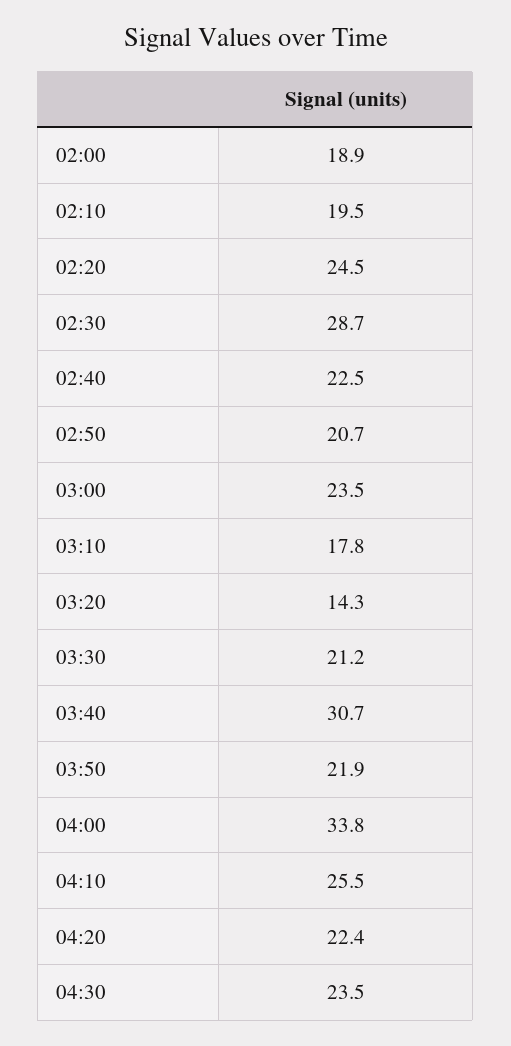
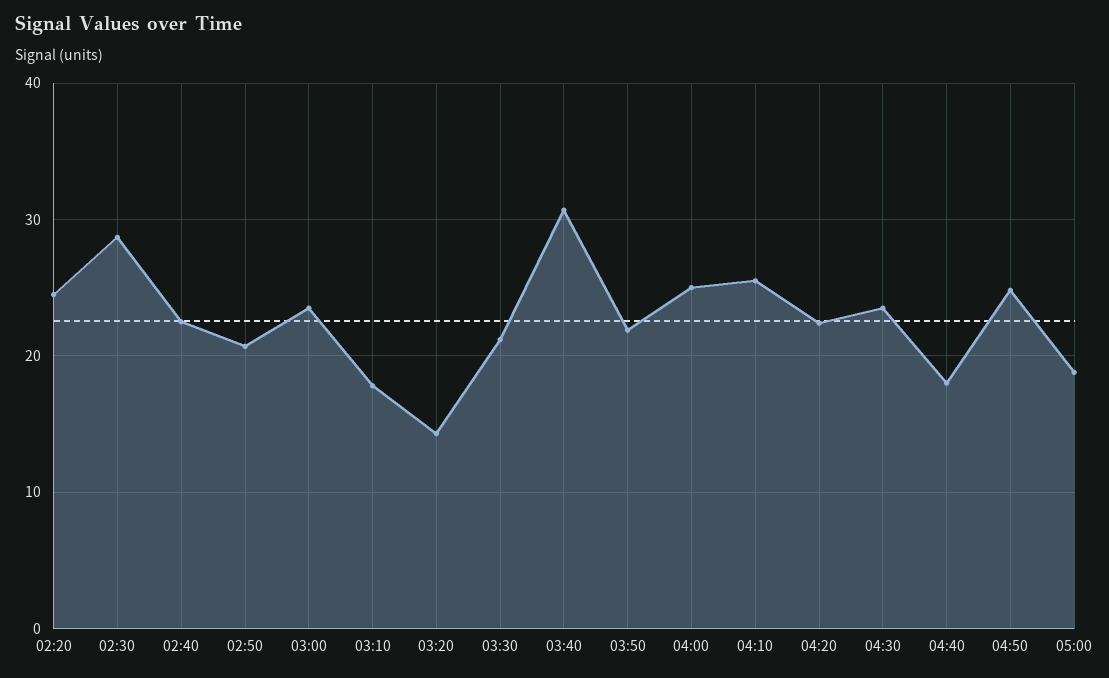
02:00: 18.9 -> none
02:10: 19.5 -> none
04:00: 33.8 -> 25
04:40: none -> 18
04:50: none -> 25
05:00: none -> 19

